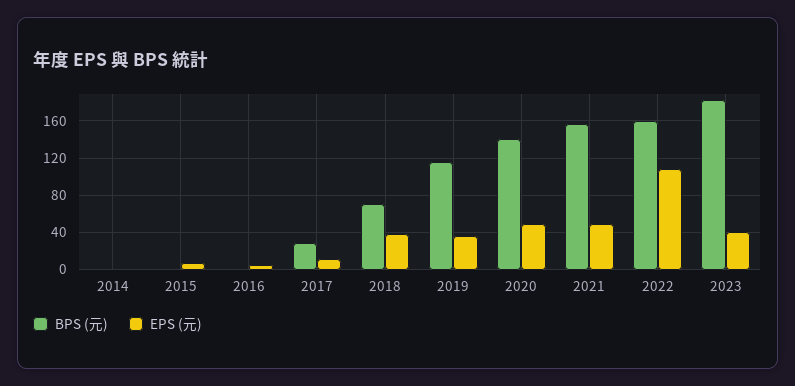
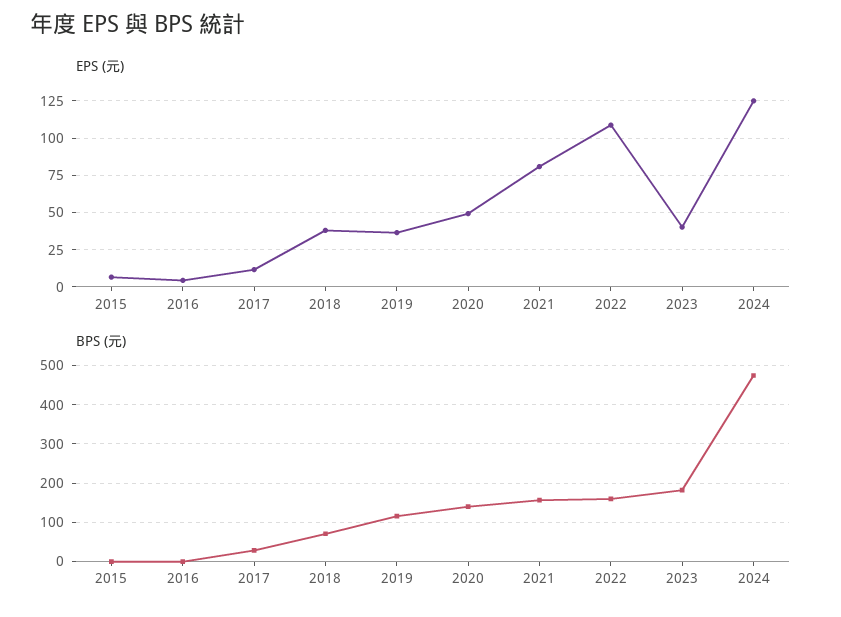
BPS (元), 2014: 0 -> none
EPS (元), 2014: 0 -> none
EPS (元), 2021: 50 -> 80
EPS (元), 2024: none -> 125
BPS (元), 2024: none -> 480

